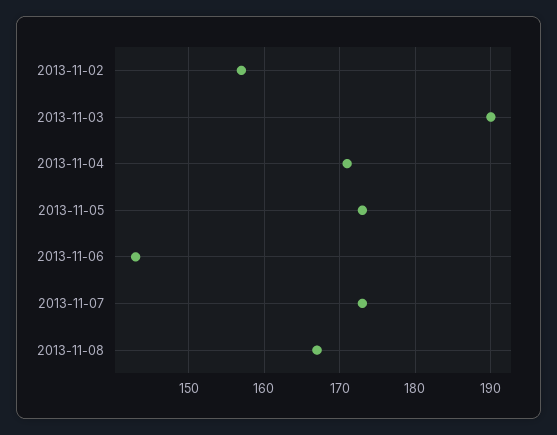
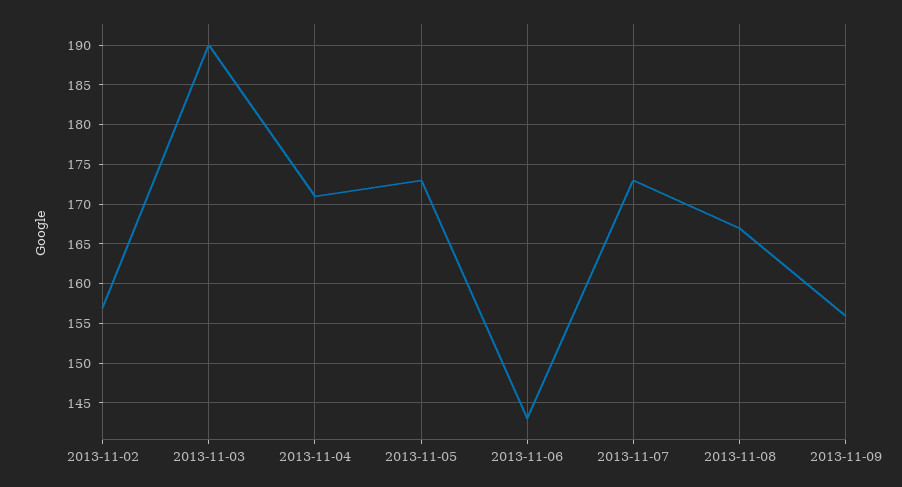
2013-11-09: none -> 156

